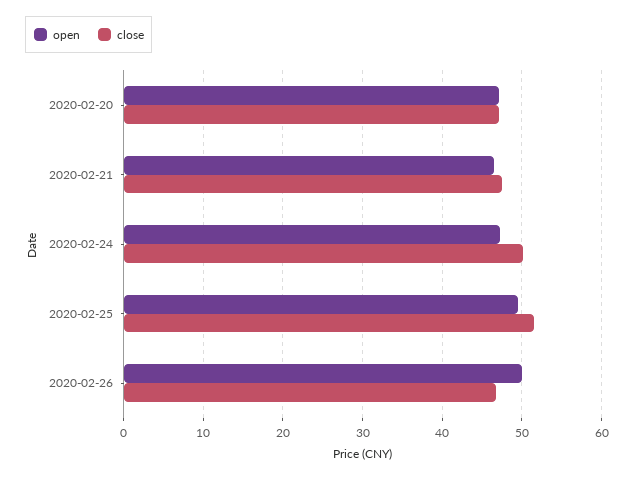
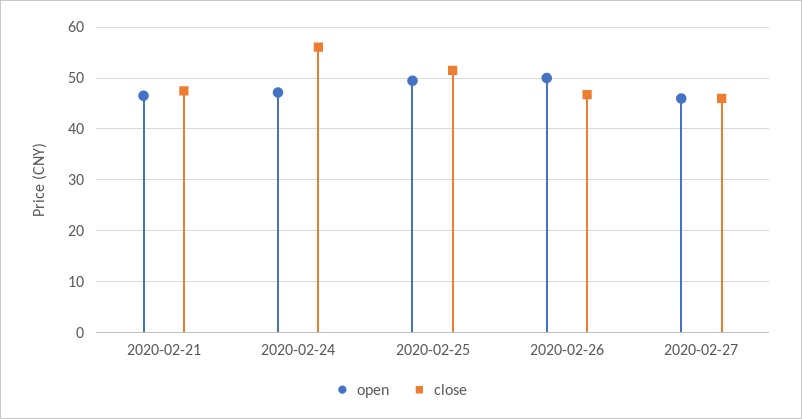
open, 2020-02-20: 47 -> none
close, 2020-02-20: 47 -> none
close, 2020-02-24: 50 -> 56
open, 2020-02-27: none -> 46
close, 2020-02-27: none -> 46

